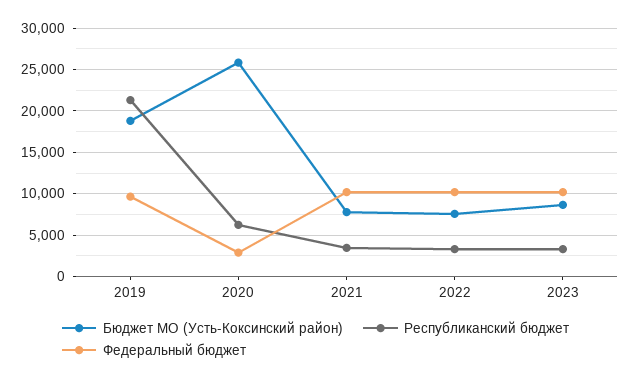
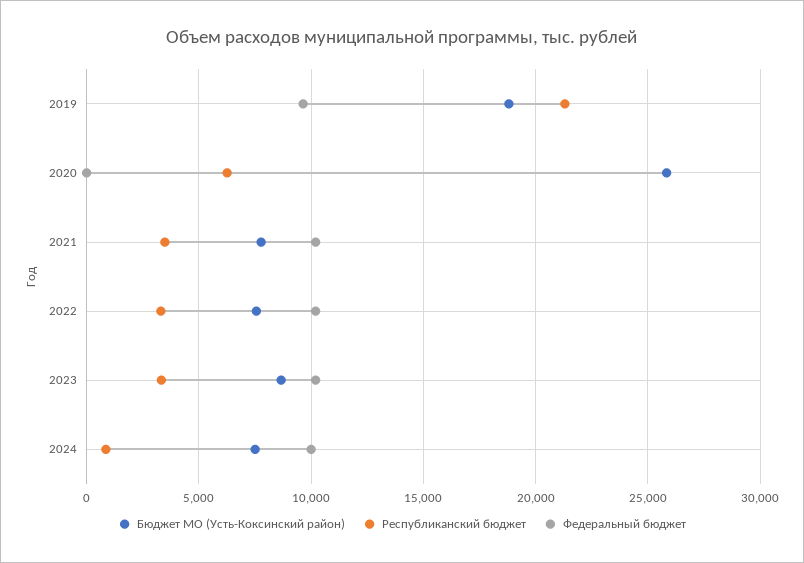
Федеральный бюджет, 2020: 3000 -> 0
Бюджет МО (Усть-Коксинский район), 2024: none -> 7500
Республиканский бюджет, 2024: none -> 1000
Федеральный бюджет, 2024: none -> 10000

